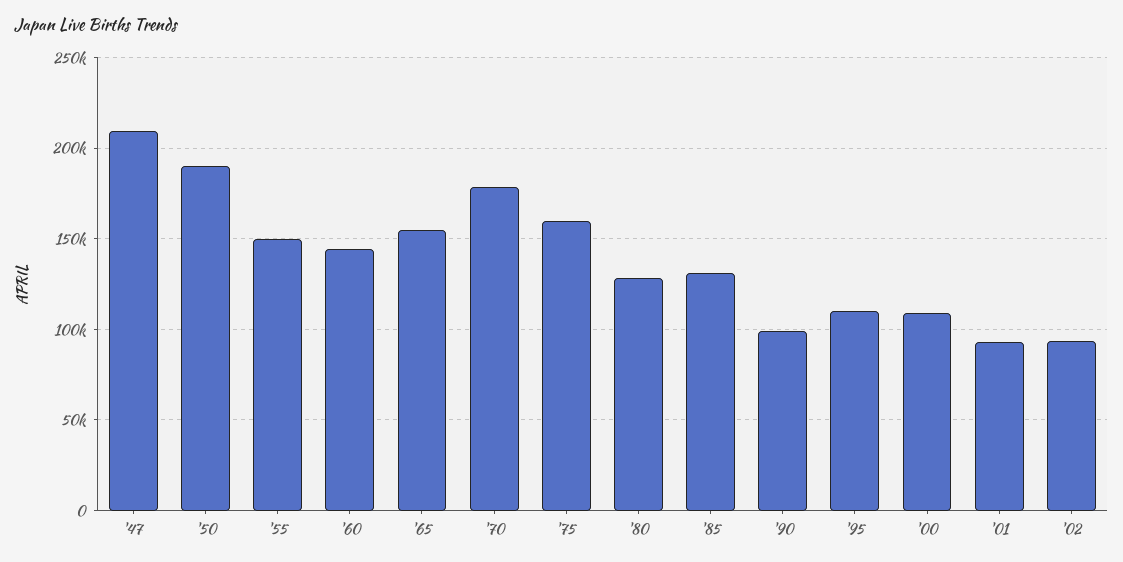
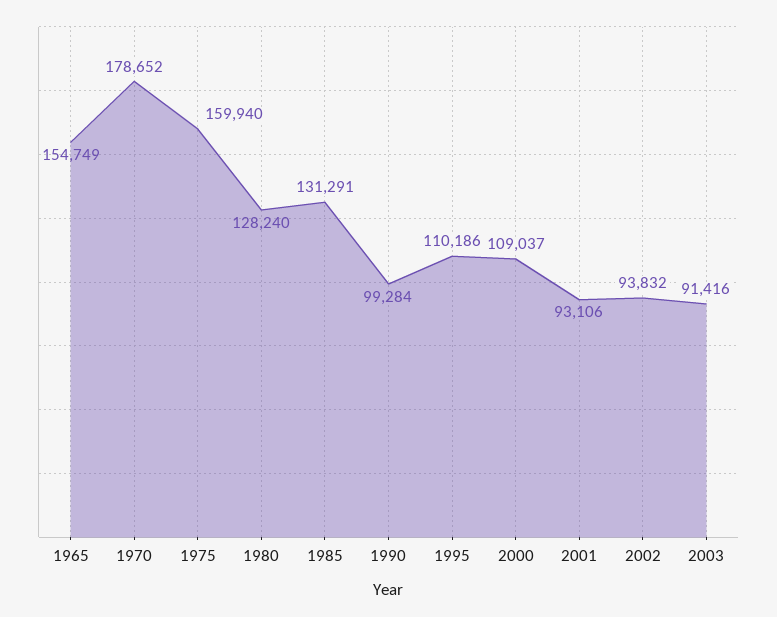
'47: 210000 -> none
'50: 190000 -> none
'55: 150000 -> none
'60: 145000 -> none
2003: none -> 91416

